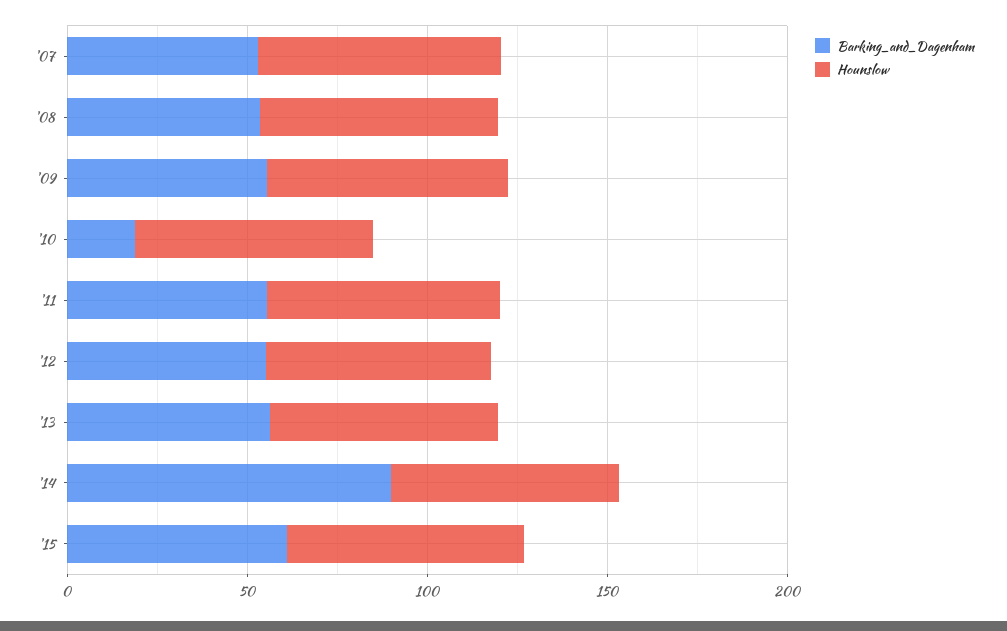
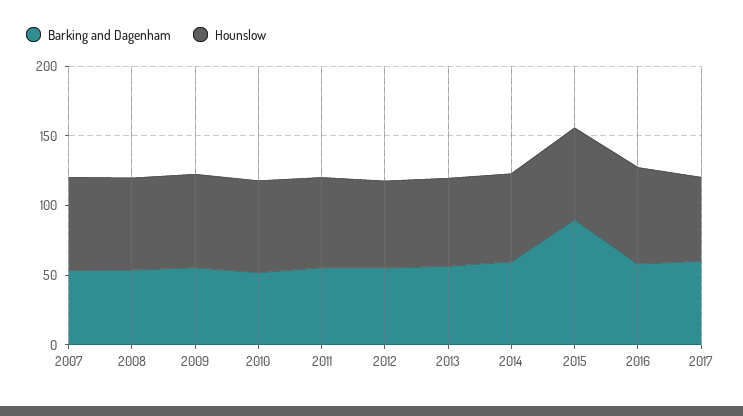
Barking_and_Dagenham, '10: 20 -> 50
Barking_and_Dagenham, '14: 90 -> 60
Barking_and_Dagenham, '15: 60 -> 90
Barking_and_Dagenham, 2016: none -> 60
Hounslow, 2016: none -> 70
Barking_and_Dagenham, 2017: none -> 60
Hounslow, 2017: none -> 60

